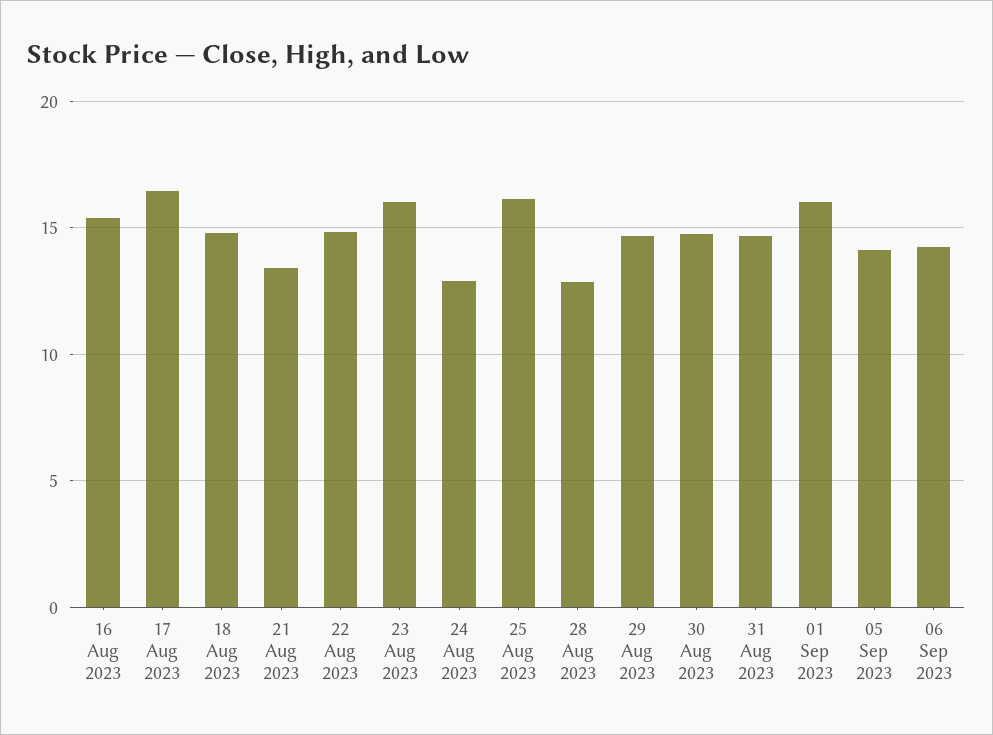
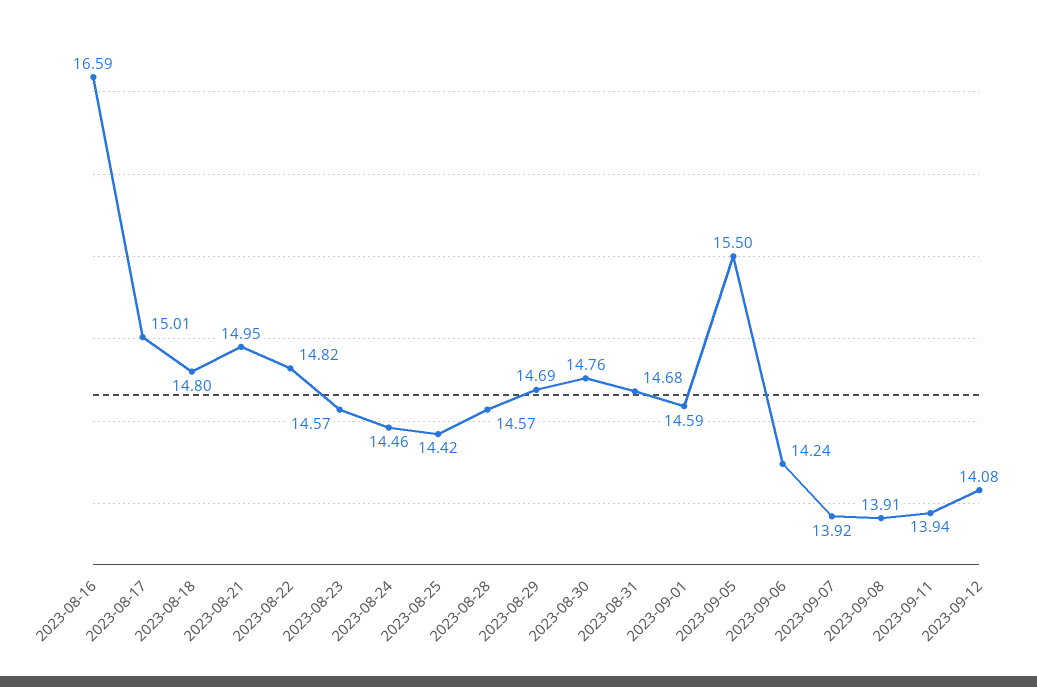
16 Aug 2023: 15.5 -> 16.59
17 Aug 2023: 16.5 -> 15.01
21 Aug 2023: 13.5 -> 14.95
23 Aug 2023: 16 -> 14.57
24 Aug 2023: 13 -> 14.46
25 Aug 2023: 16 -> 14.42
28 Aug 2023: 13 -> 14.57
01 Sep 2023: 16 -> 14.59
05 Sep 2023: 14 -> 15.5
2023-09-07: none -> 13.92
2023-09-08: none -> 13.91
2023-09-11: none -> 13.94
2023-09-12: none -> 14.08

